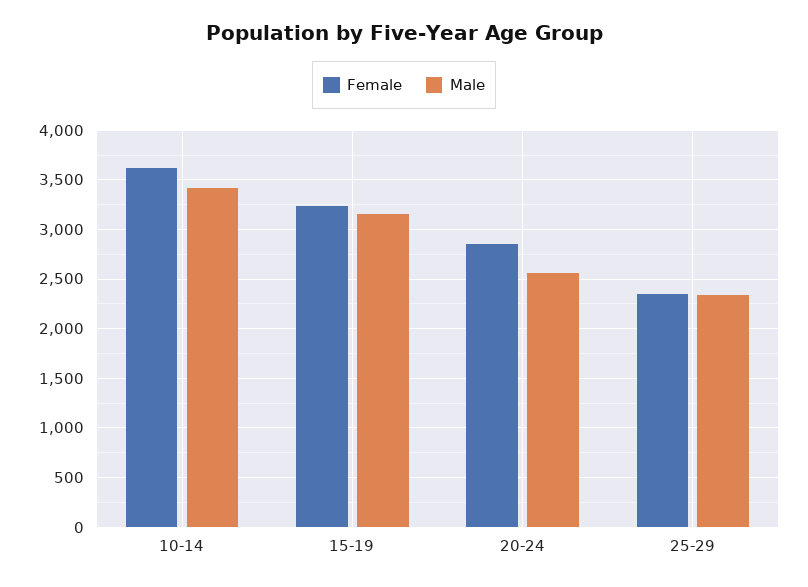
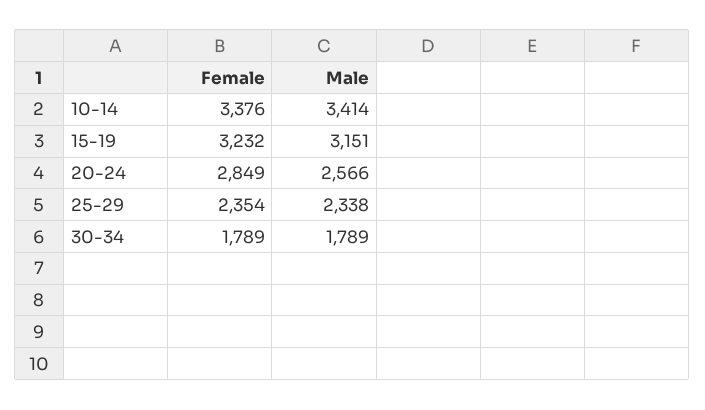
Female, 10-14: 3600 -> 3376
Female, 30-34: none -> 1789
Male, 30-34: none -> 1789

